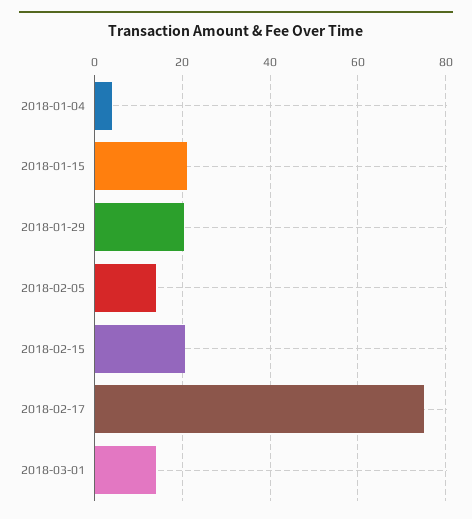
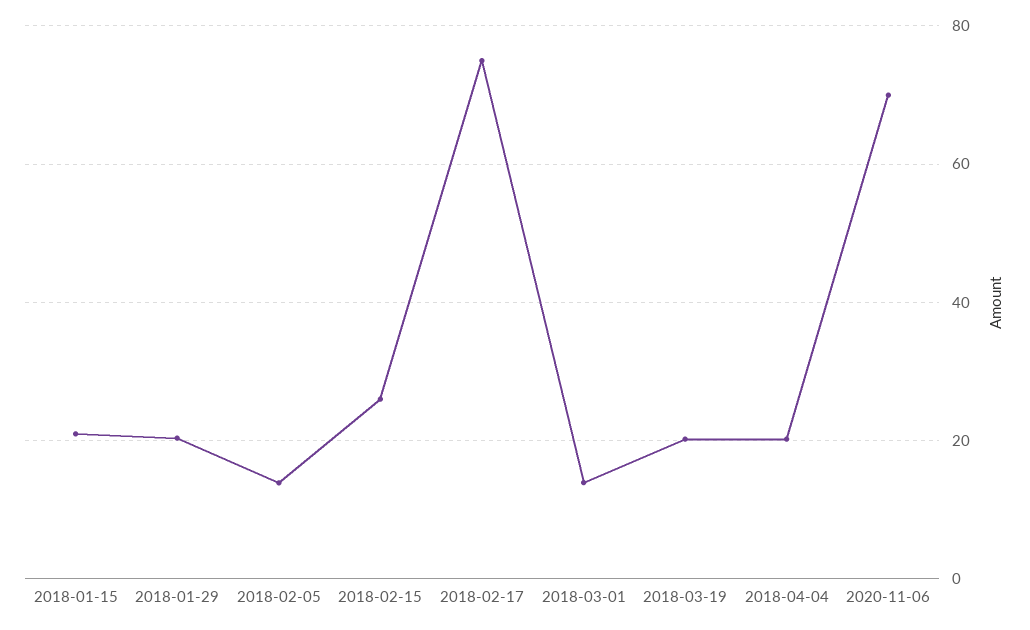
2018-01-04: 4 -> none
2018-02-15: 20 -> 26
2018-03-19: none -> 20
2018-04-04: none -> 20
2020-11-06: none -> 70

